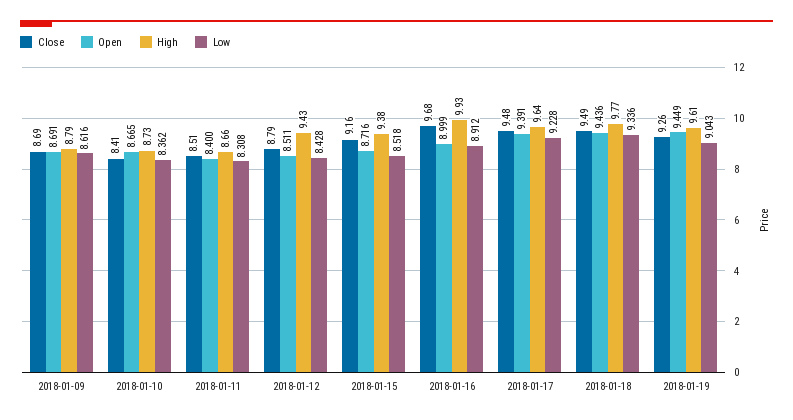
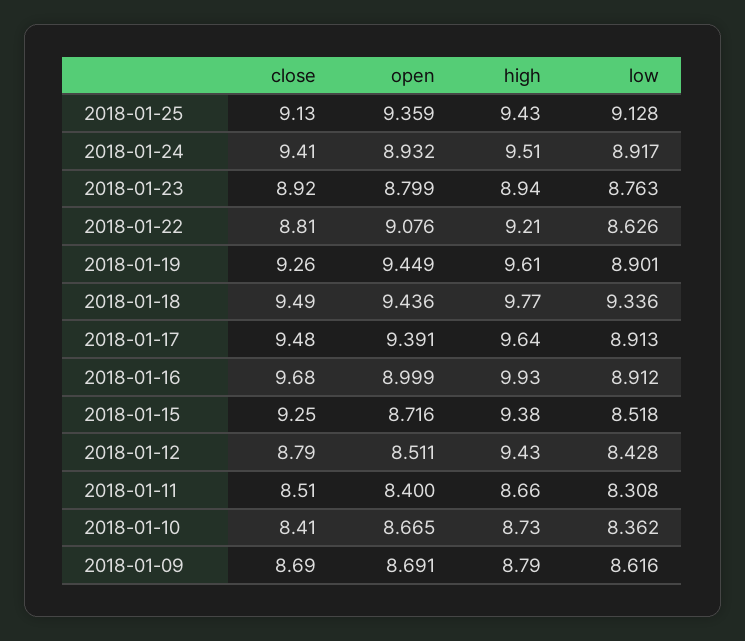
Close, 2018-01-15: 9.16 -> 9.25
Low, 2018-01-17: 9.228 -> 8.913
Low, 2018-01-19: 9.043 -> 8.901
Close, 2018-01-25: none -> 9.13
Open, 2018-01-25: none -> 9.359
High, 2018-01-25: none -> 9.43
Low, 2018-01-25: none -> 9.128
Close, 2018-01-24: none -> 9.41
Open, 2018-01-24: none -> 8.932
High, 2018-01-24: none -> 9.51
Low, 2018-01-24: none -> 8.917
Close, 2018-01-23: none -> 8.92
Open, 2018-01-23: none -> 8.799
High, 2018-01-23: none -> 8.94
Low, 2018-01-23: none -> 8.763
Close, 2018-01-22: none -> 8.81
Open, 2018-01-22: none -> 9.076
High, 2018-01-22: none -> 9.21
Low, 2018-01-22: none -> 8.626

